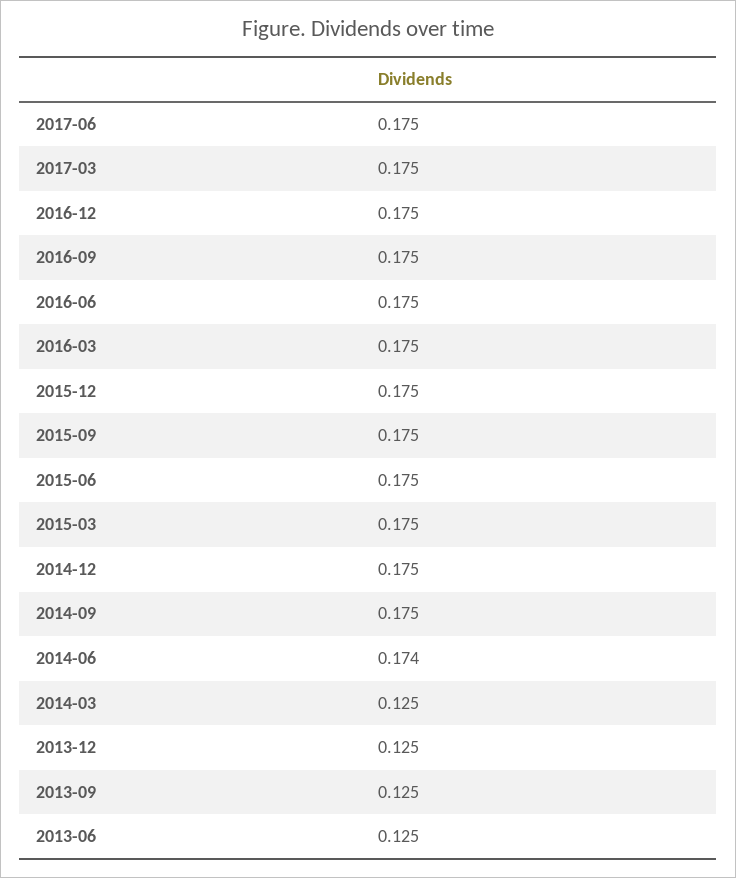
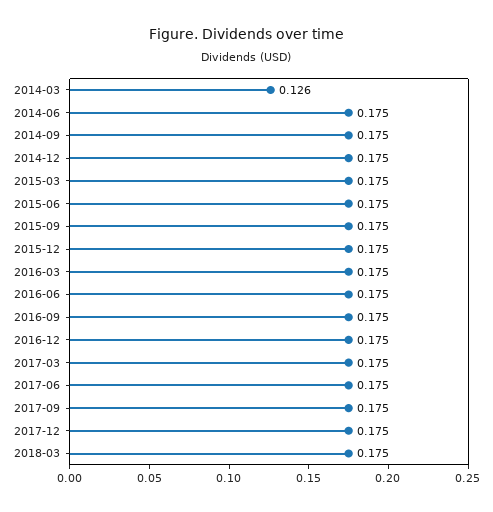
2014-06: 0.174 -> 0.175
2014-03: 0.125 -> 0.126
2013-12: 0.125 -> none
2013-09: 0.125 -> none
2013-06: 0.125 -> none
2017-09: none -> 0.175
2017-12: none -> 0.175
2018-03: none -> 0.175

